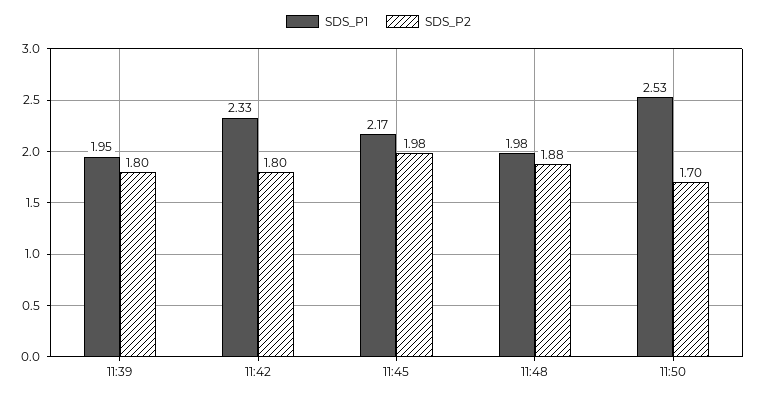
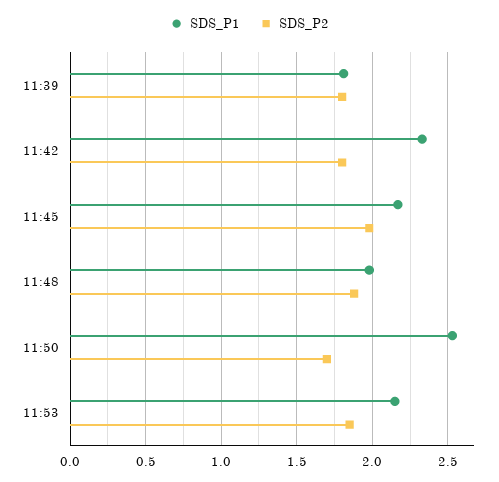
SDS_P1, 11:39: 1.95 -> 1.8
SDS_P1, 11:53: none -> 2.15
SDS_P2, 11:53: none -> 1.85

